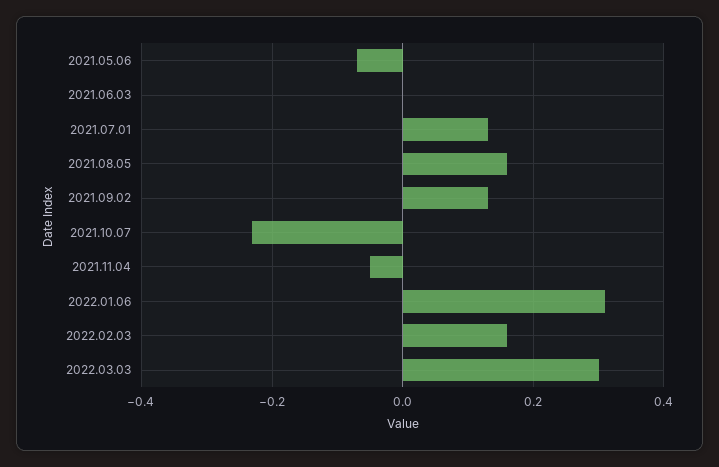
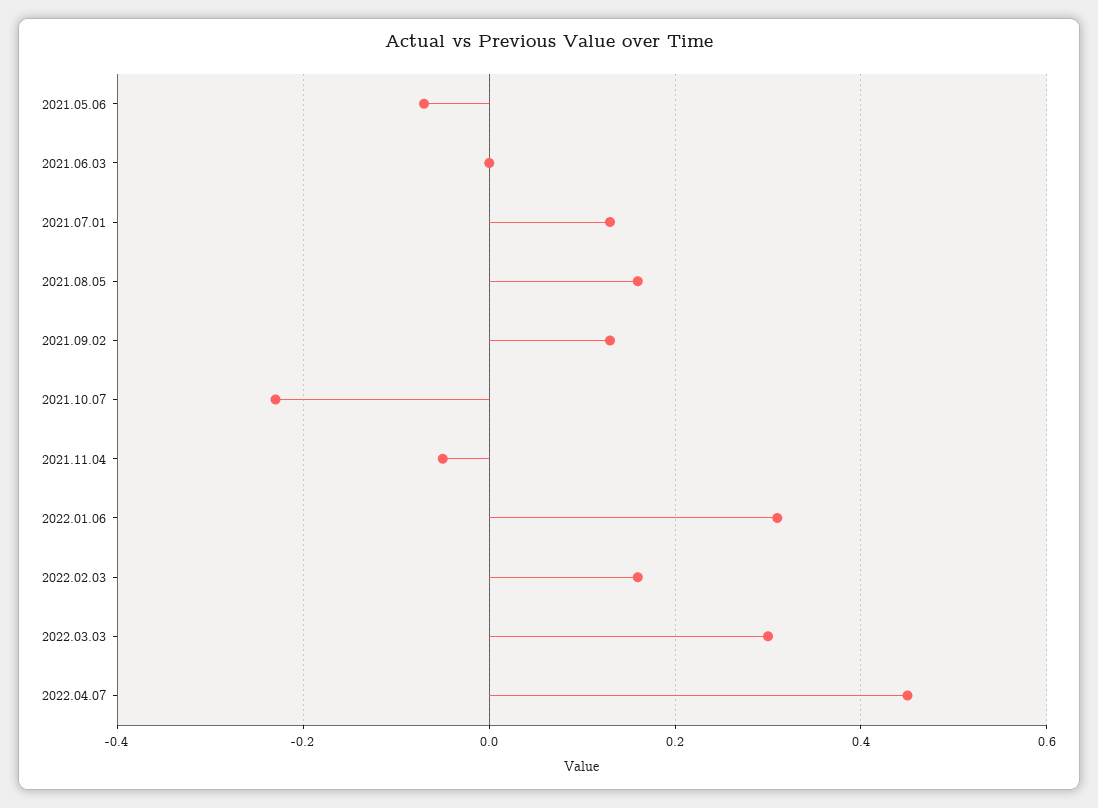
2022.04.07: none -> 0.45

